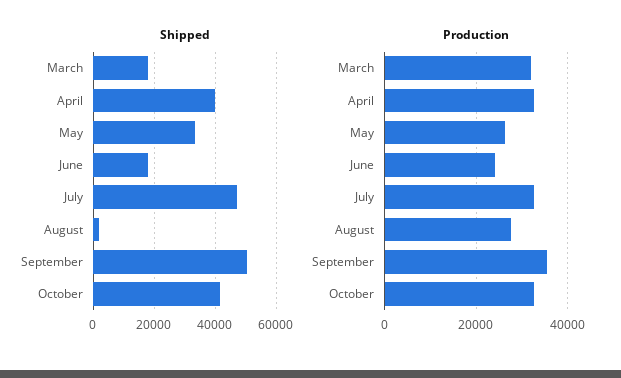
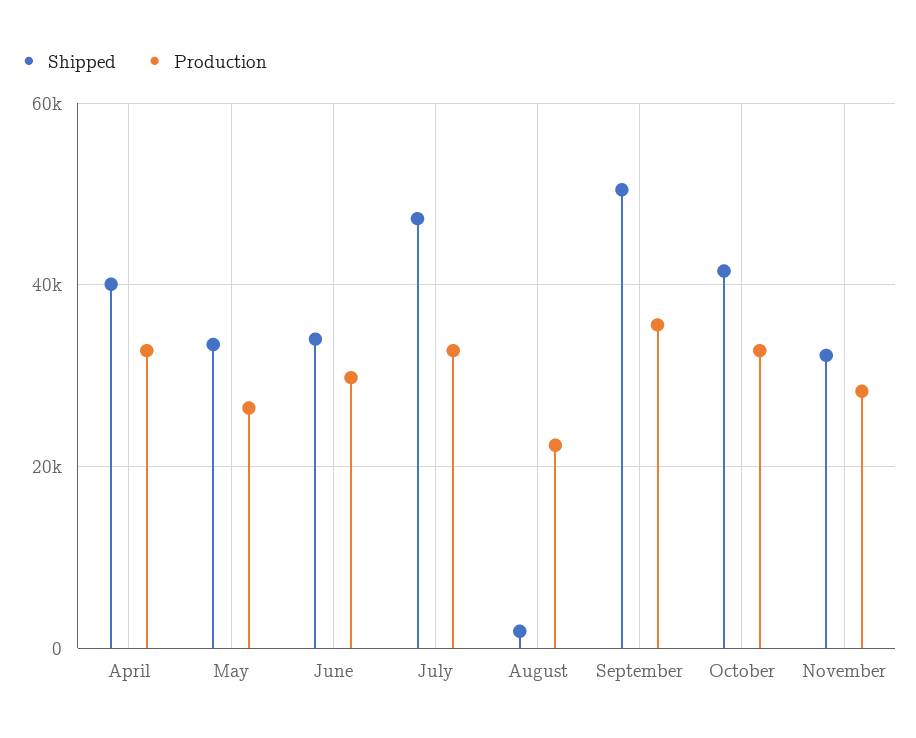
Shipped, March: 18000 -> none
Shipped, June: 18000 -> 34000
Production, March: 32000 -> none
Production, June: 24000 -> 30000
Production, August: 28000 -> 22000
Shipped, November: none -> 32000
Production, November: none -> 28000

